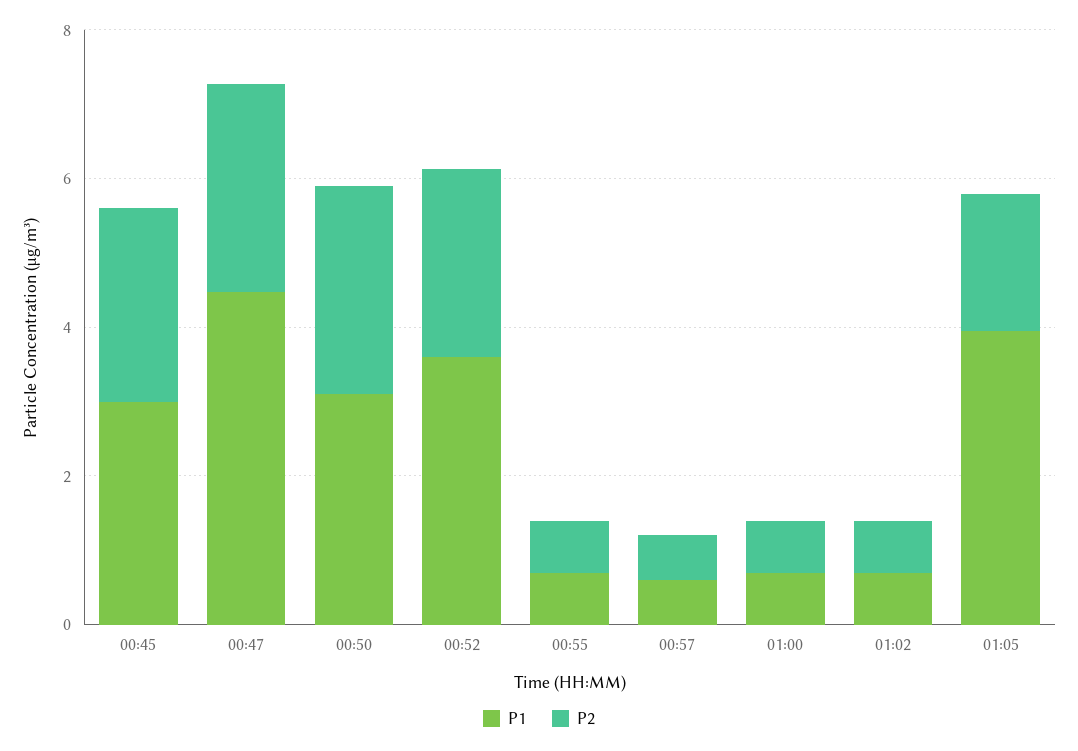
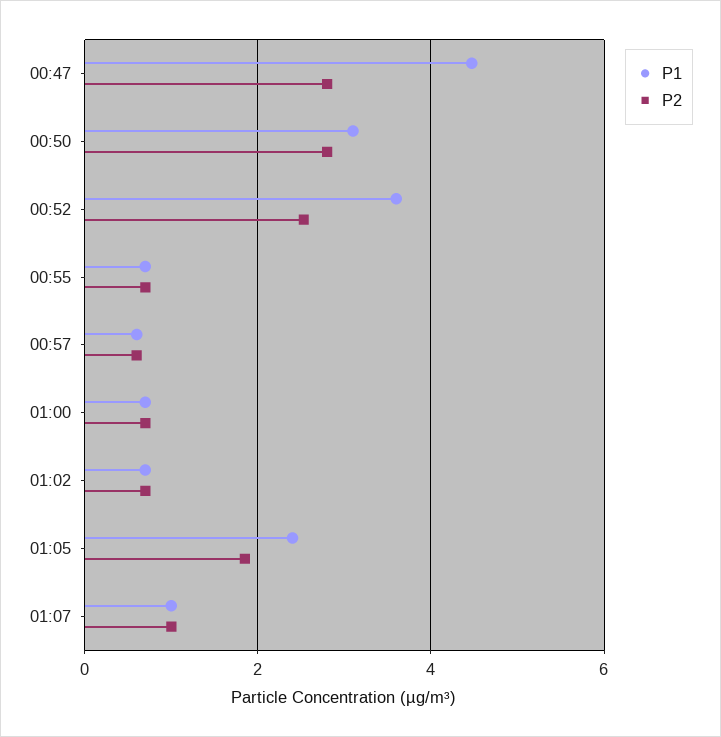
P1, 00:45: 3 -> none
P2, 00:45: 2.5 -> none
P1, 01:05: 4 -> 2.4
P1, 01:07: none -> 1
P2, 01:07: none -> 1

